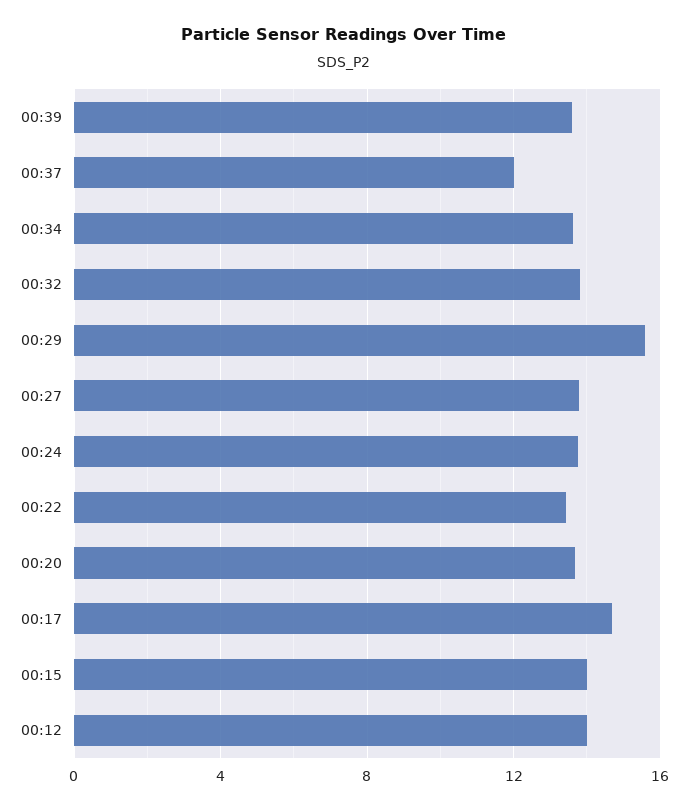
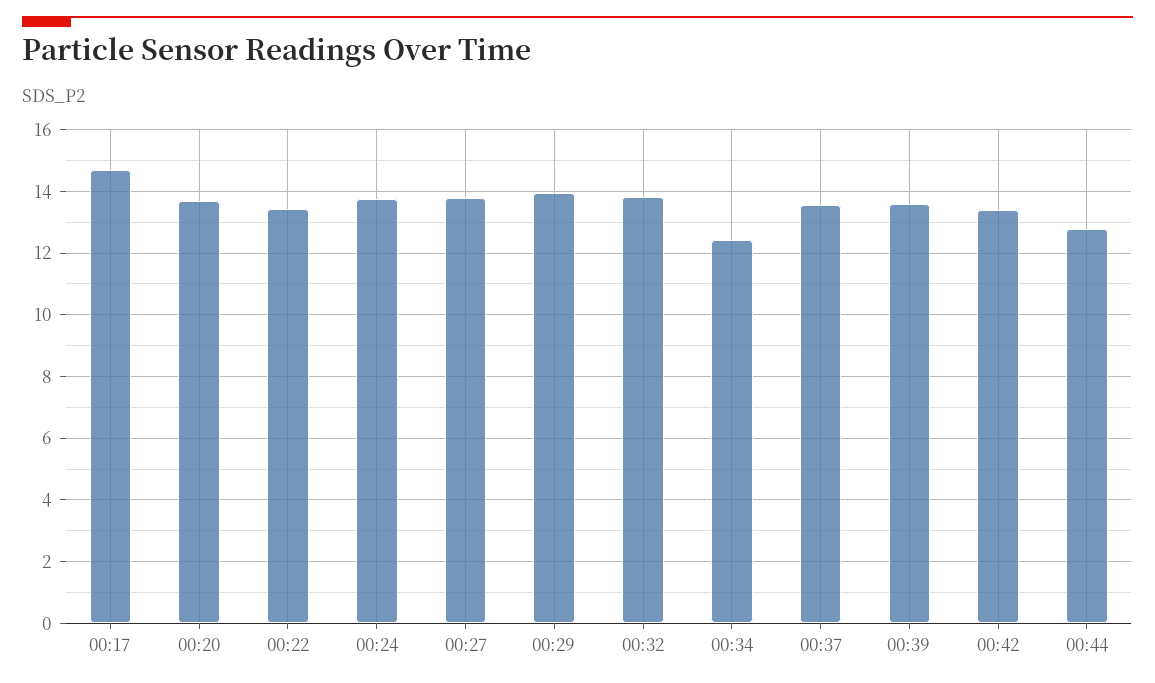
00:37: 12 -> 13.6
00:34: 13.5 -> 12.4
00:29: 15.5 -> 14
00:15: 14 -> none
00:12: 14 -> none
00:42: none -> 13.4
00:44: none -> 12.8

